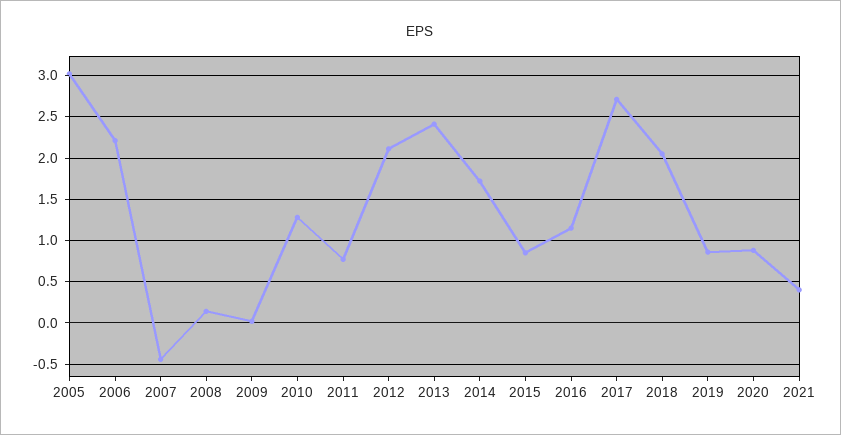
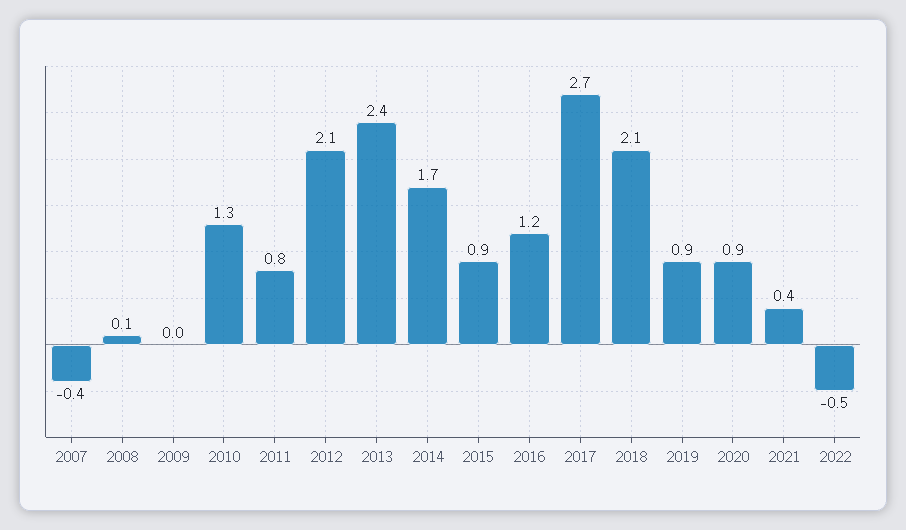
2005: 3 -> none
2006: 2.2 -> none
2022: none -> -0.5

